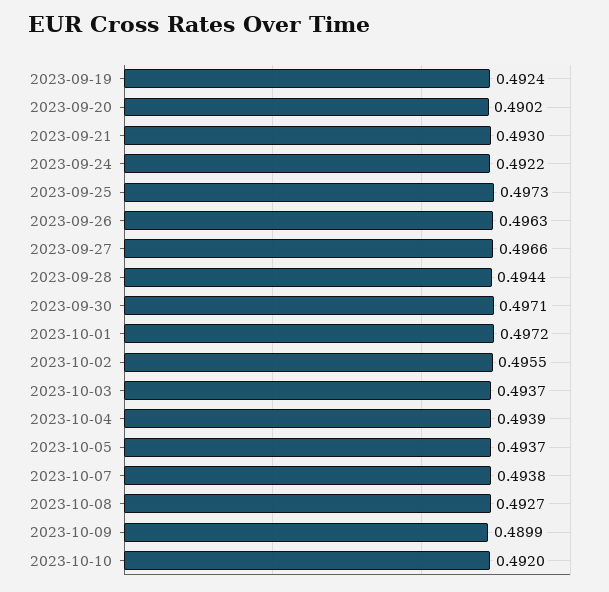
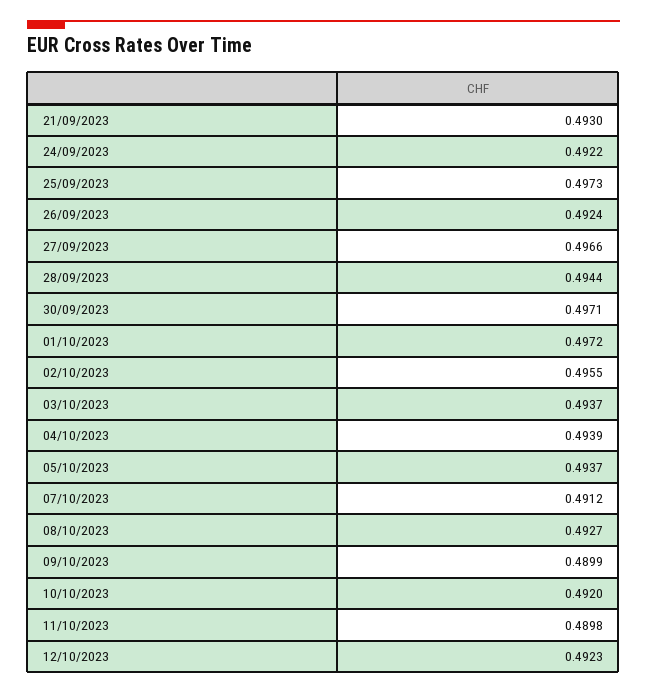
2023-09-19: 0.4924 -> none
2023-09-20: 0.4902 -> none
2023-09-26: 0.4963 -> 0.4924
2023-10-07: 0.4938 -> 0.4912
11/10/2023: none -> 0.4898
12/10/2023: none -> 0.4923

